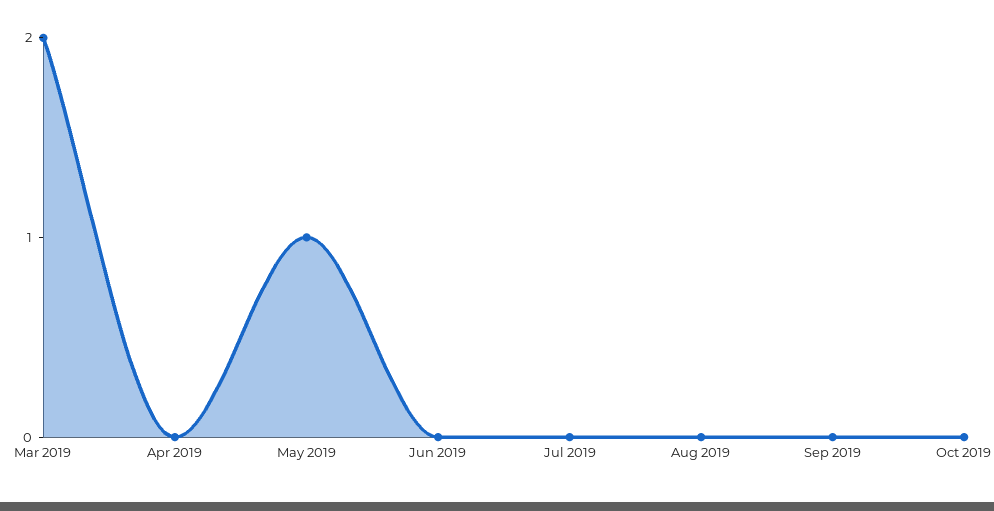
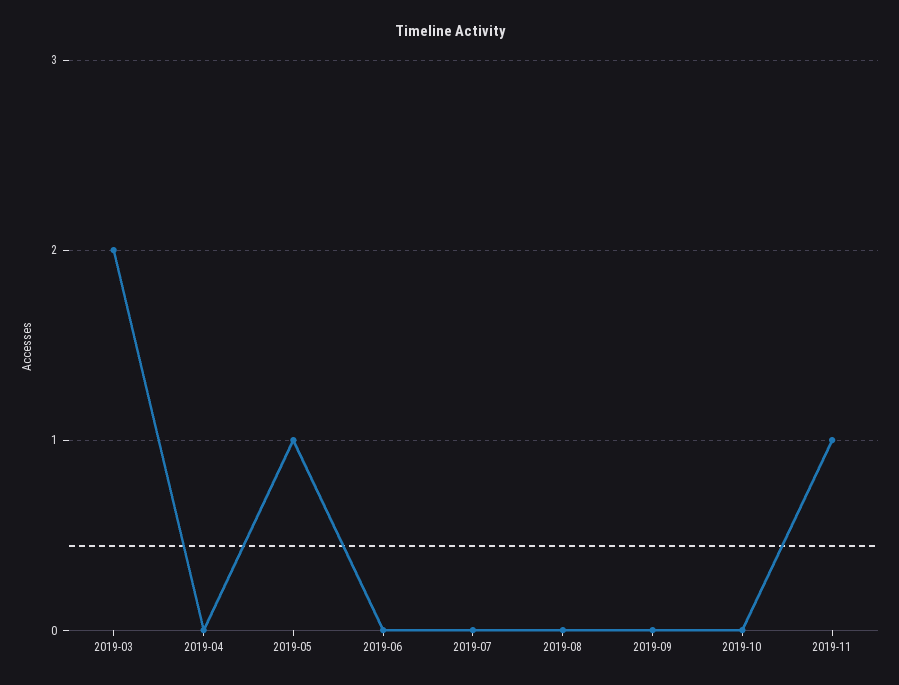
2019-11: none -> 1

